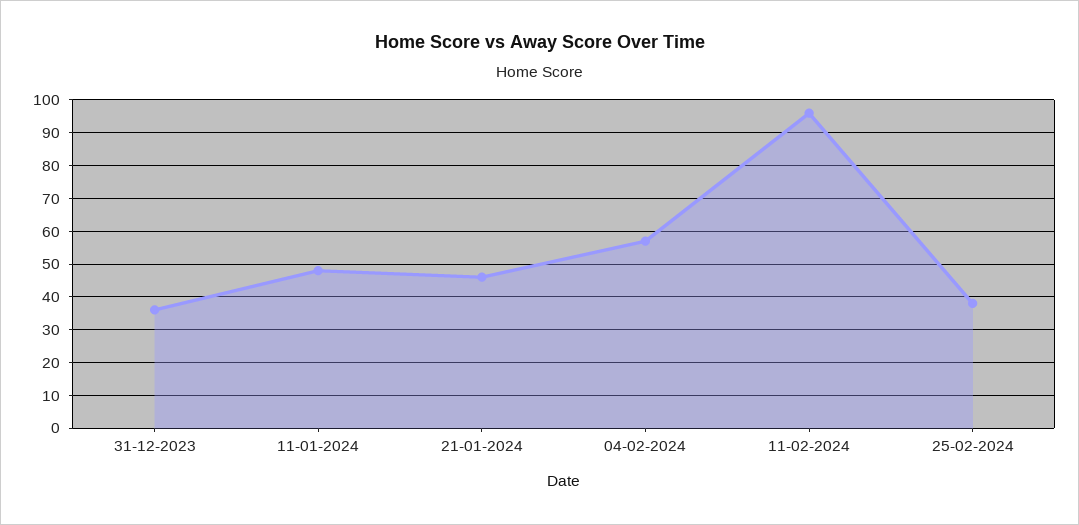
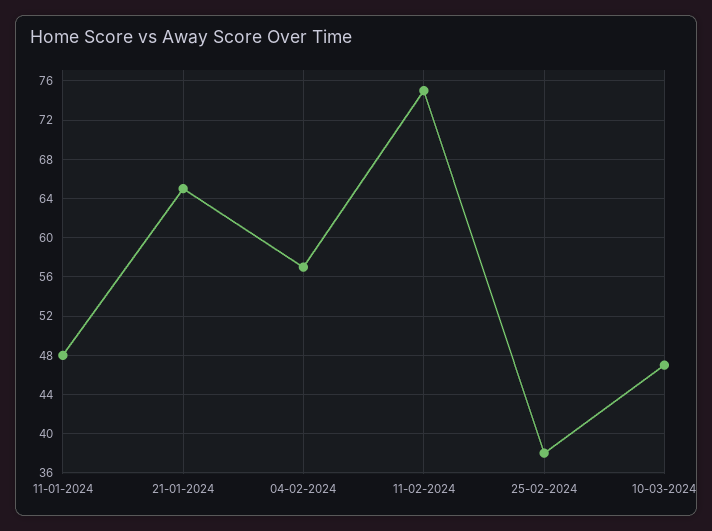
31-12-2023: 35 -> none
21-01-2024: 45 -> 65
11-02-2024: 95 -> 75
10-03-2024: none -> 47

